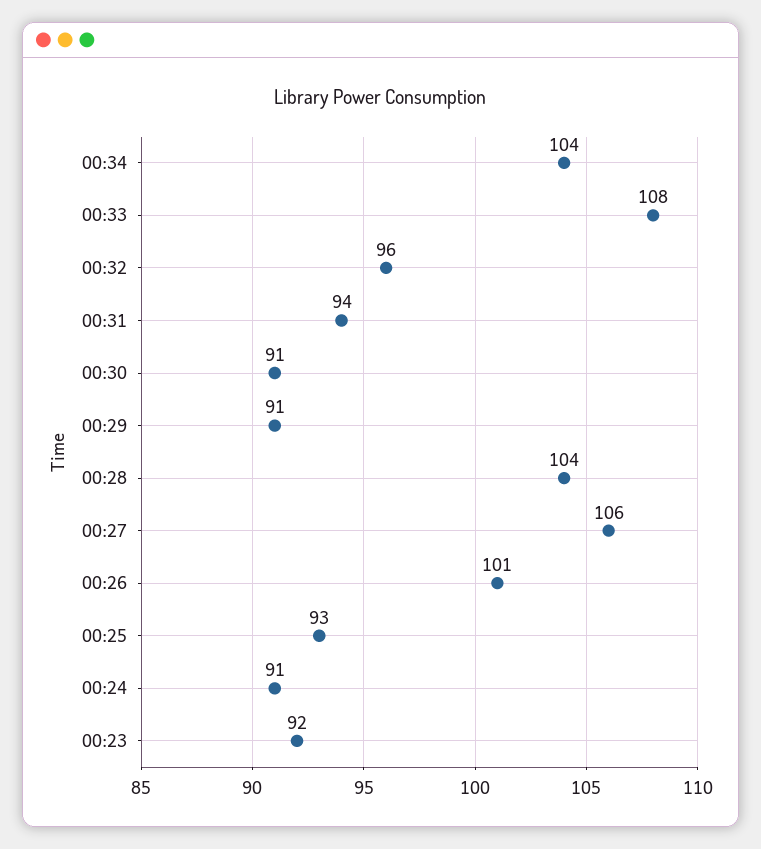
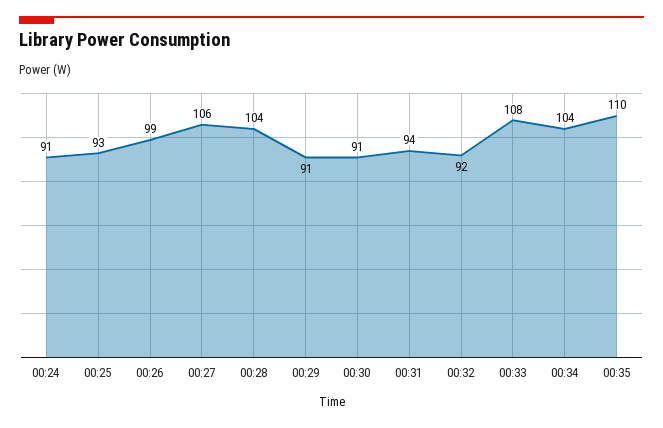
00:32: 96 -> 92
00:26: 101 -> 99
00:23: 92 -> none
00:35: none -> 110

